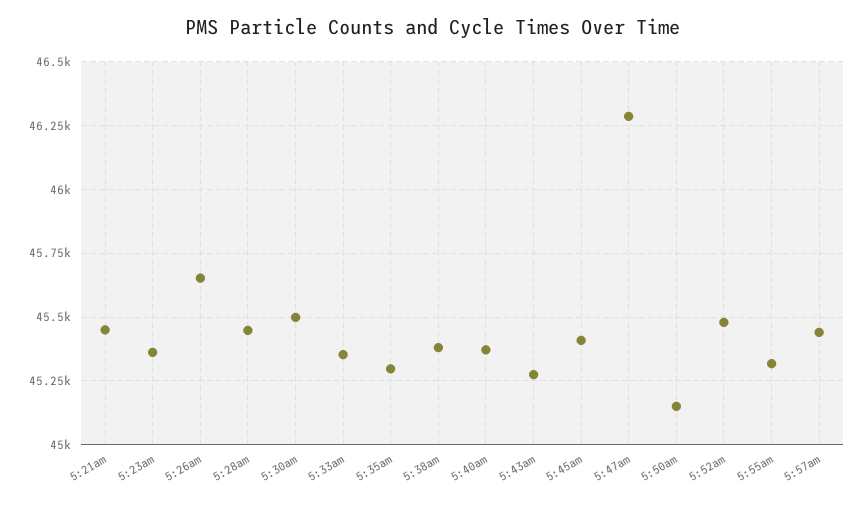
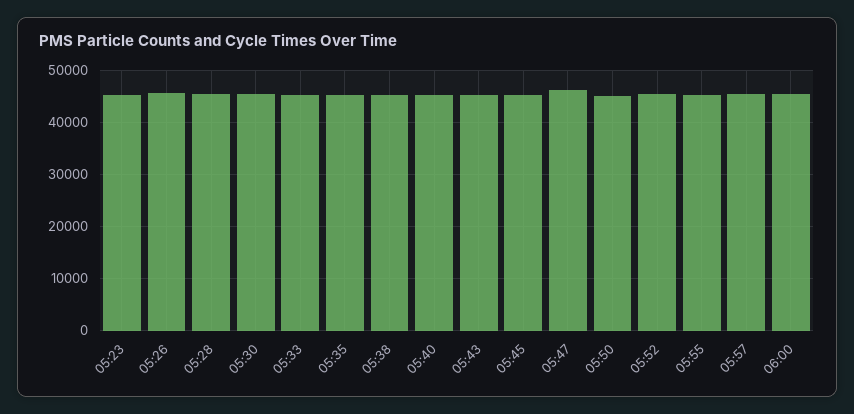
5:21am: 45450 -> none
06:00: none -> 46000

